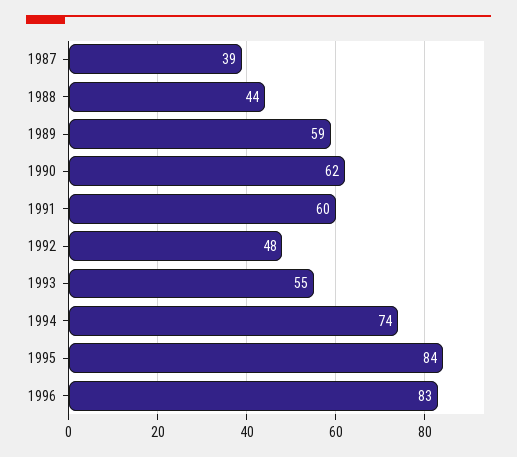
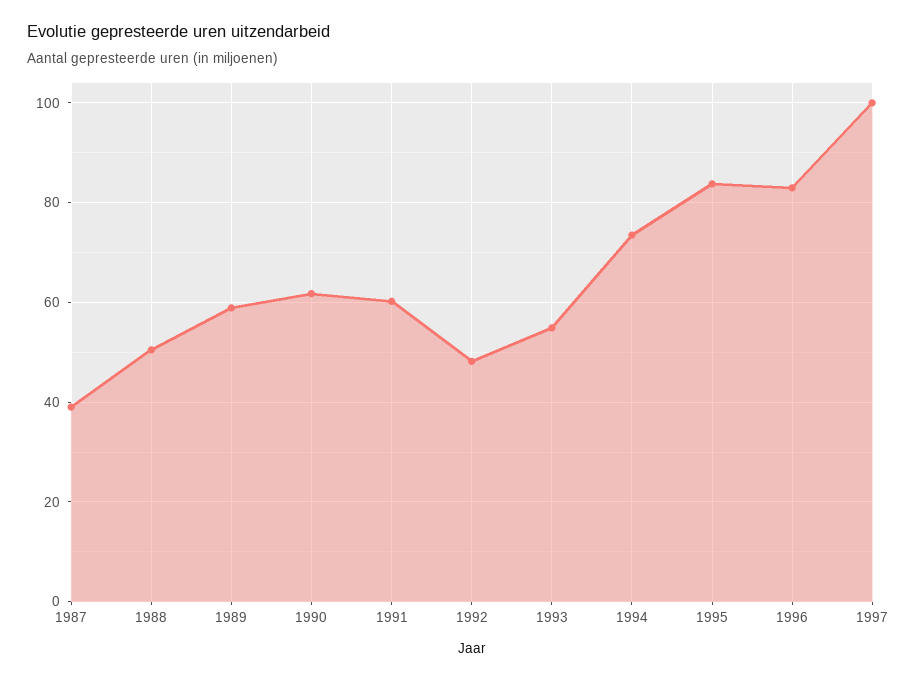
1988: 44 -> 50
1997: none -> 100

